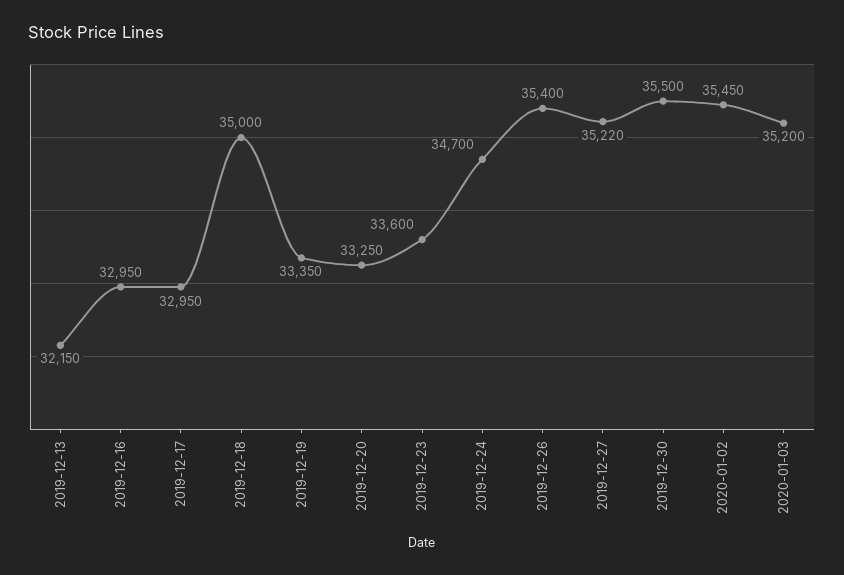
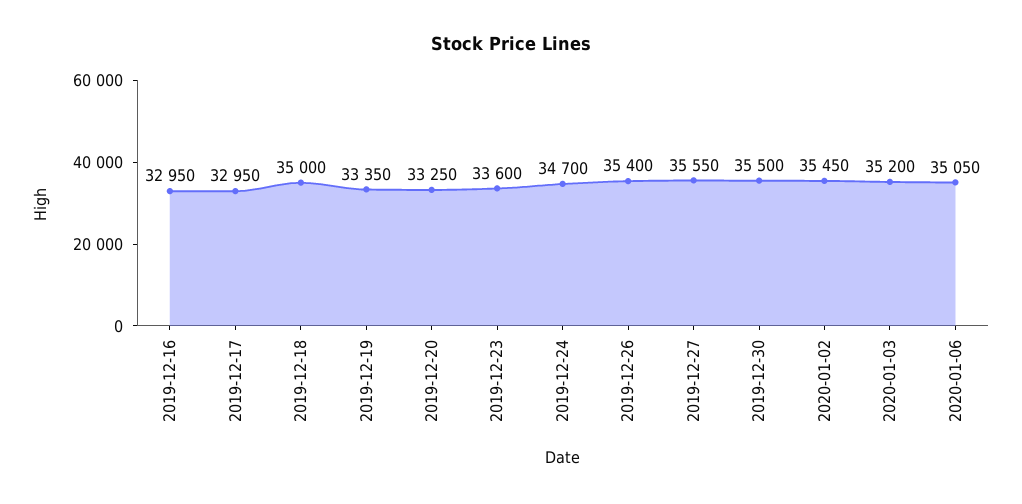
2019-12-13: 32150 -> none
2019-12-27: 35220 -> 35550
2020-01-06: none -> 35050

